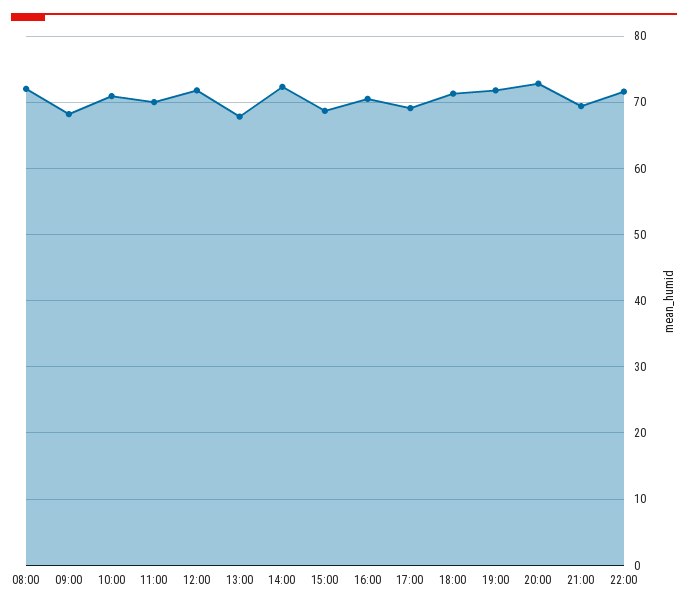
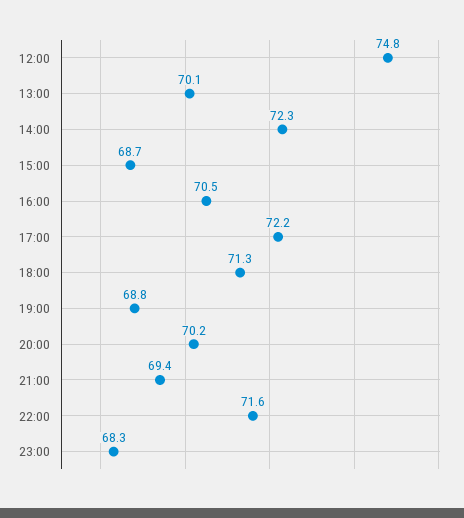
08:00: 72 -> none
09:00: 68 -> none
10:00: 71 -> none
11:00: 70 -> none
12:00: 72 -> 74.8
13:00: 68 -> 70.1
17:00: 69 -> 72.2
19:00: 72 -> 68.8
20:00: 73 -> 70.2
23:00: none -> 68.3

